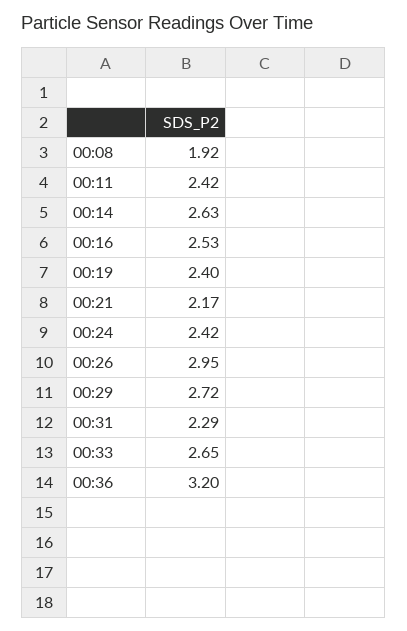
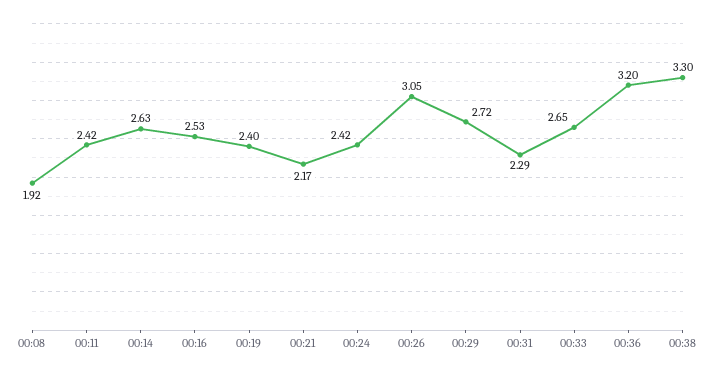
00:26: 2.95 -> 3.05
00:38: none -> 3.3

